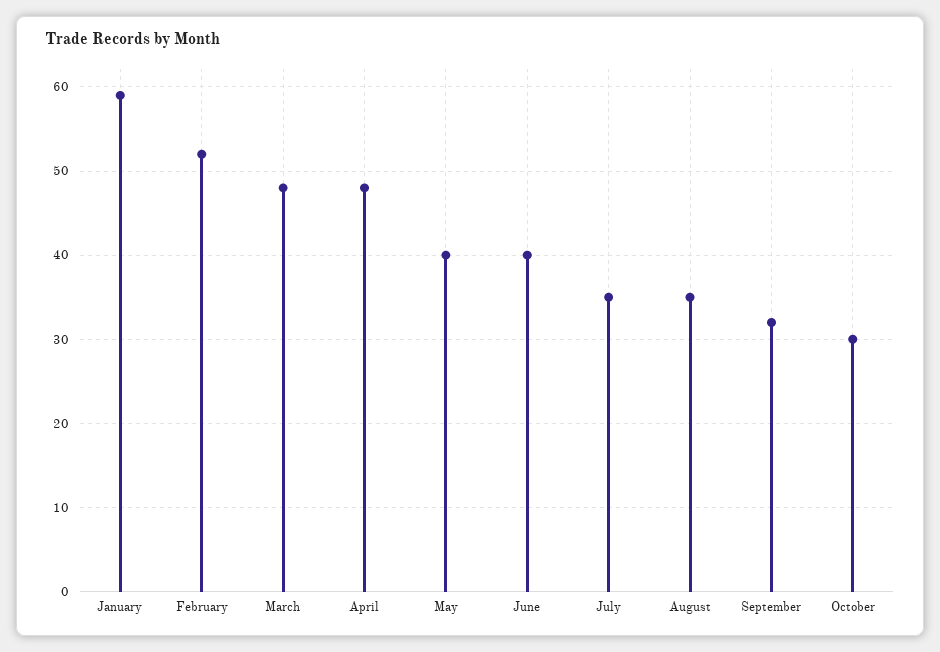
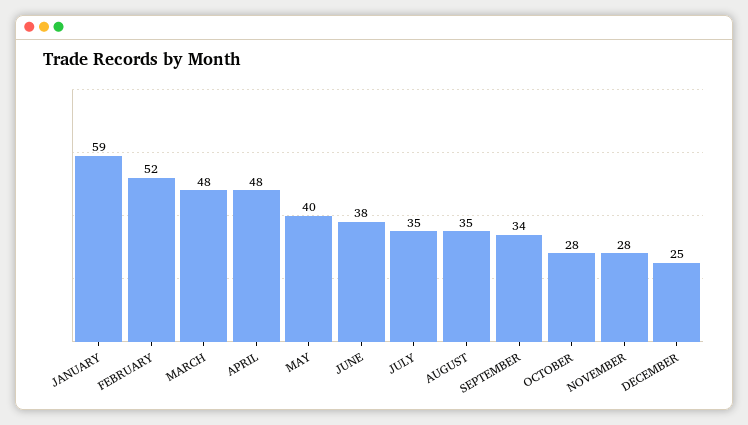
June: 40 -> 38
September: 32 -> 34
October: 30 -> 28
NOVEMBER: none -> 28
DECEMBER: none -> 25

